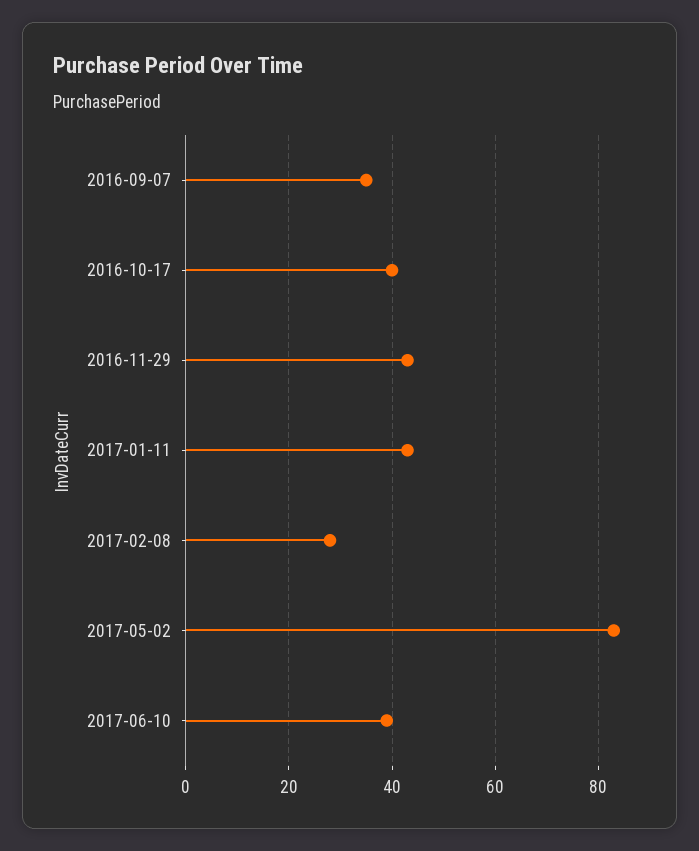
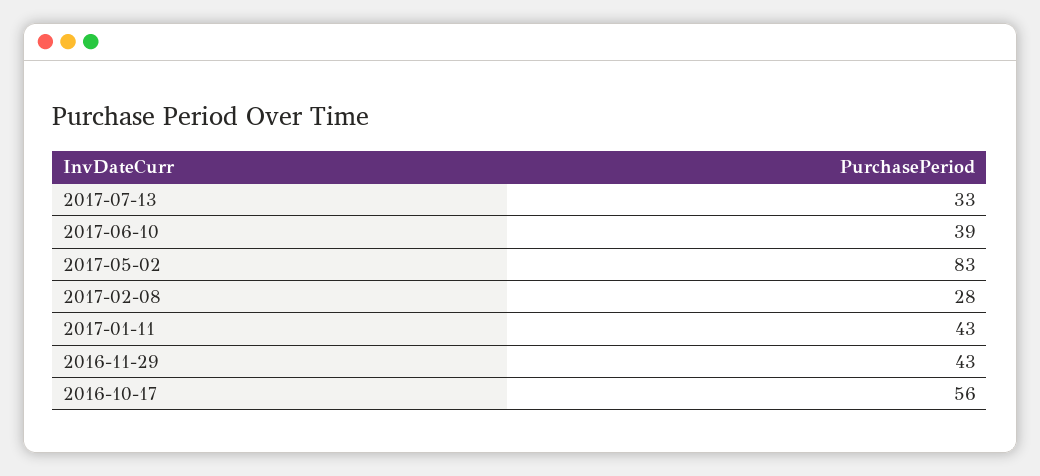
2016-09-07: 35 -> none
2016-10-17: 40 -> 56
2017-07-13: none -> 33

